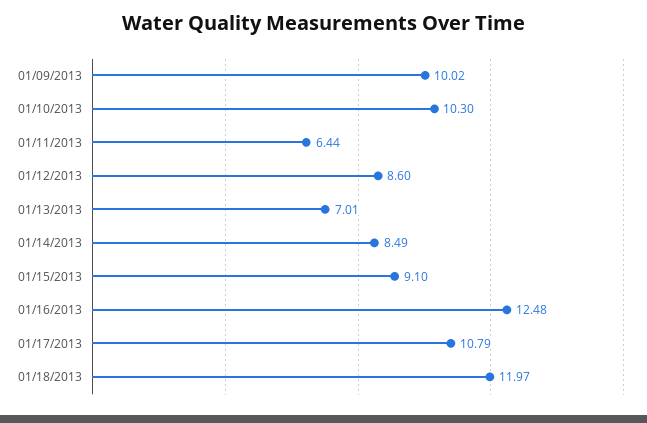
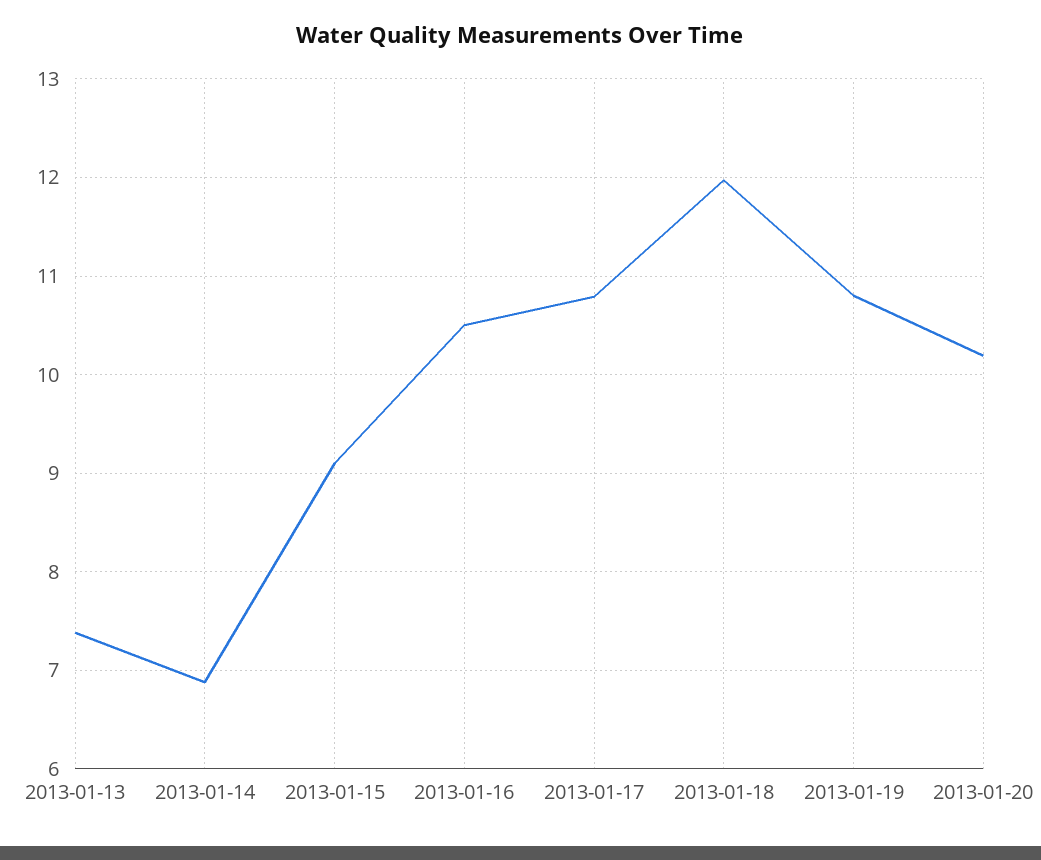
01/09/2013: 10.02 -> none
01/10/2013: 10.3 -> none
01/11/2013: 6.44 -> none
01/12/2013: 8.6 -> none
01/13/2013: 7.01 -> 7.4
01/14/2013: 8.49 -> 6.9
01/16/2013: 12.48 -> 10.5
2013-01-19: none -> 10.8
2013-01-20: none -> 10.2

